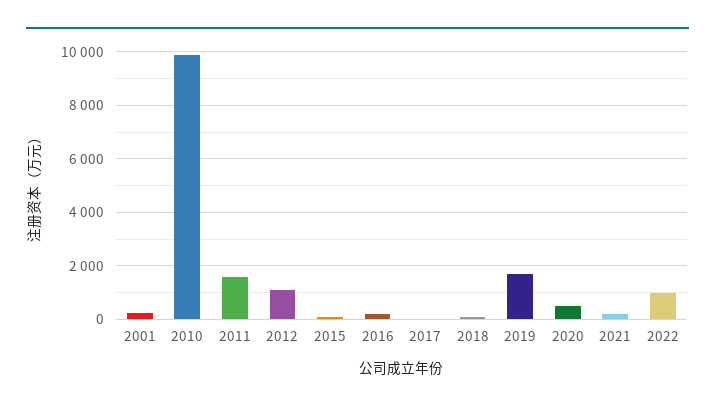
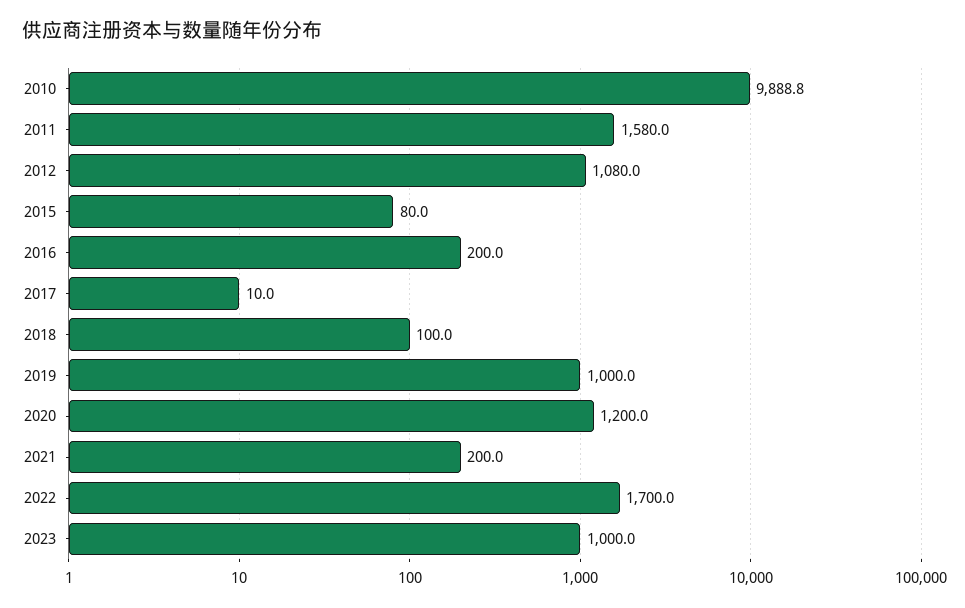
2001: 250 -> none
2019: 1750 -> 1000
2020: 500 -> 1200
2022: 1000 -> 1700
2023: none -> 1000

